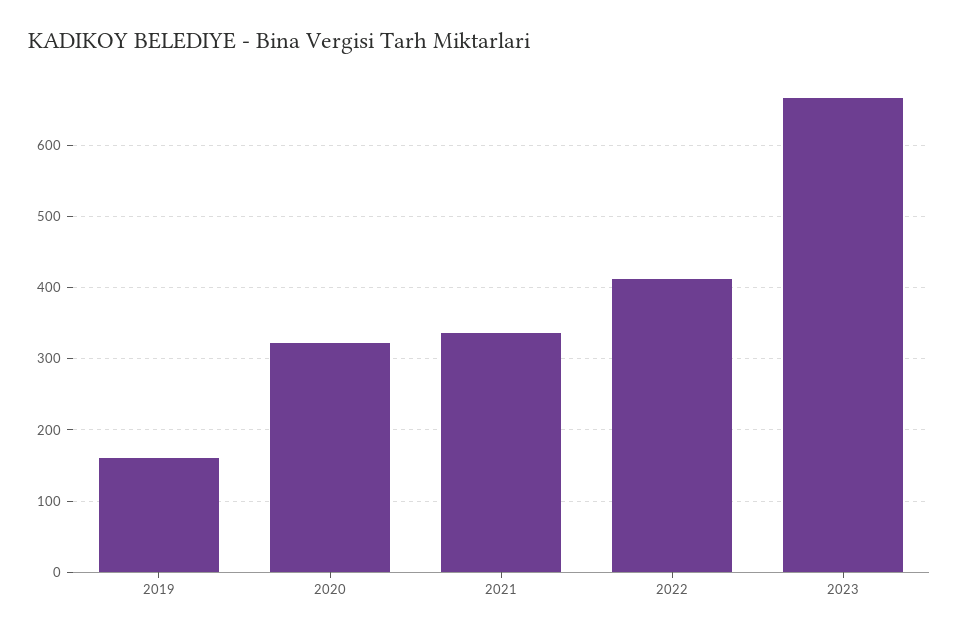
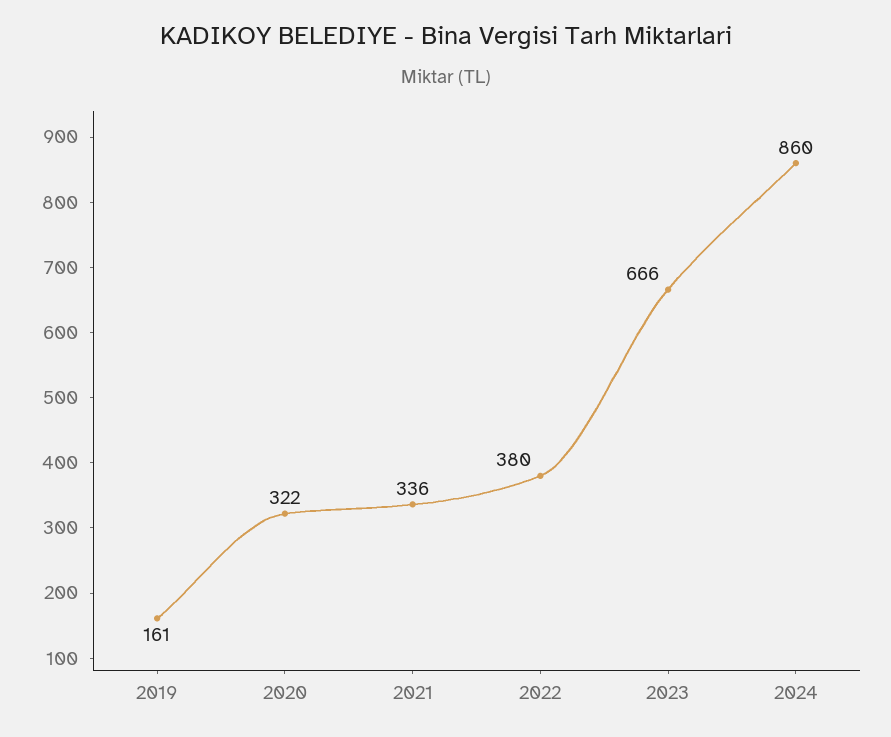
2022: 410 -> 380
2024: none -> 860

